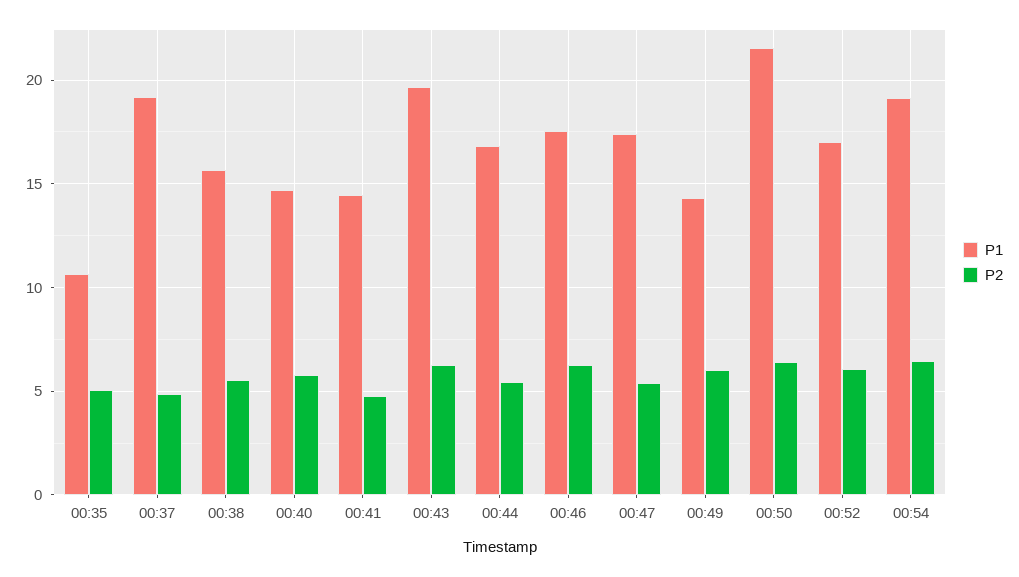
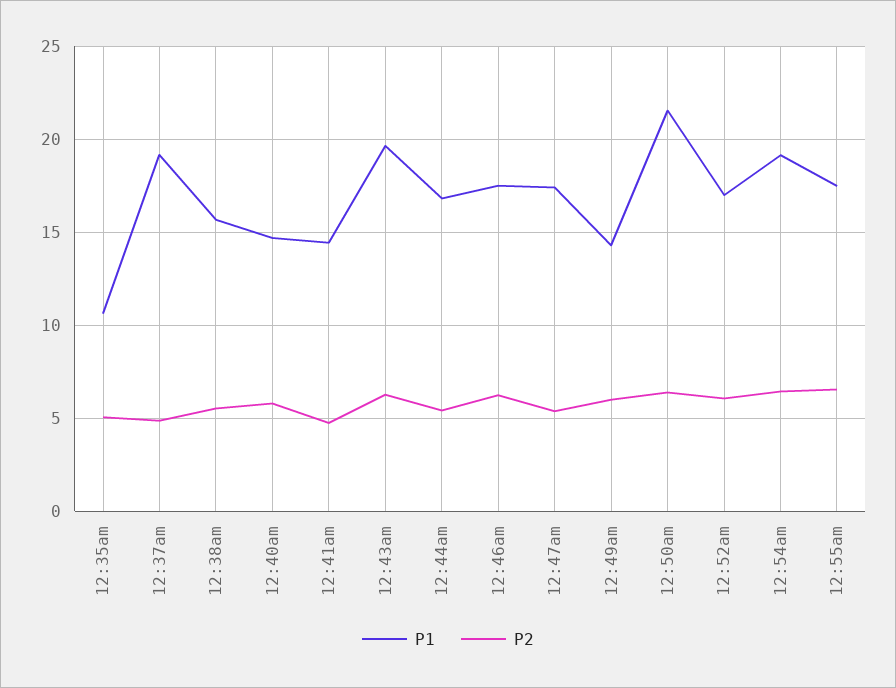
P1, 12:55am: none -> 17.5
P2, 12:55am: none -> 6.5

